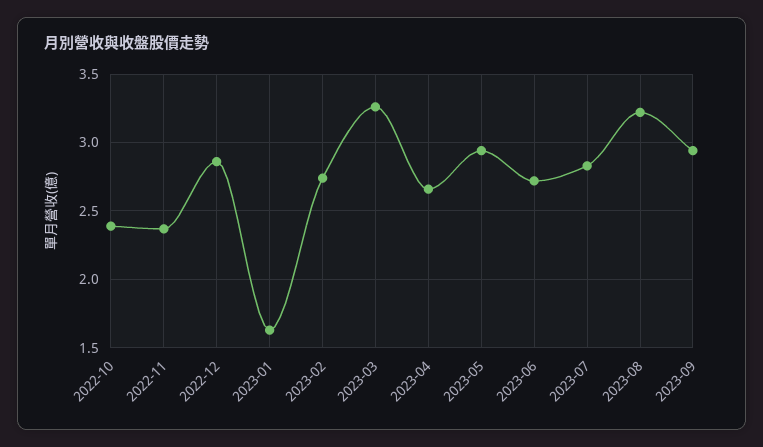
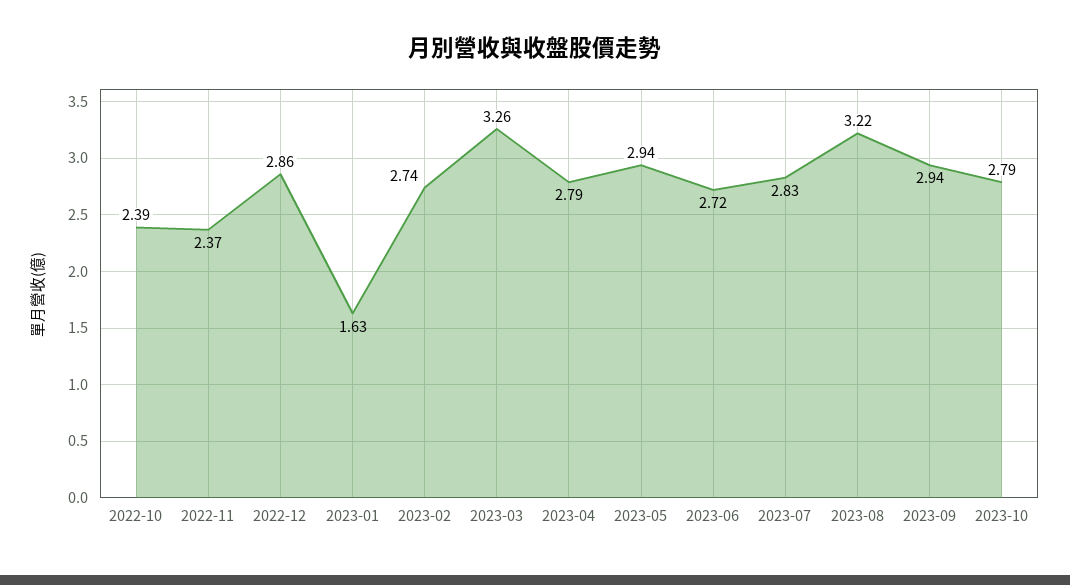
2023-04: 2.65 -> 2.79
2023-10: none -> 2.79

